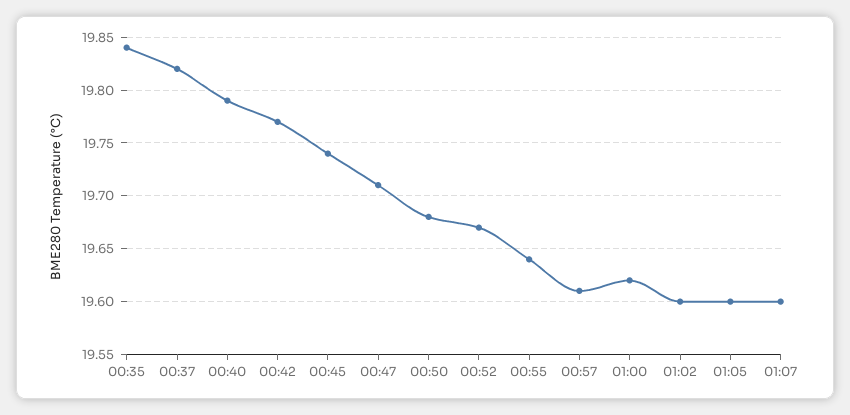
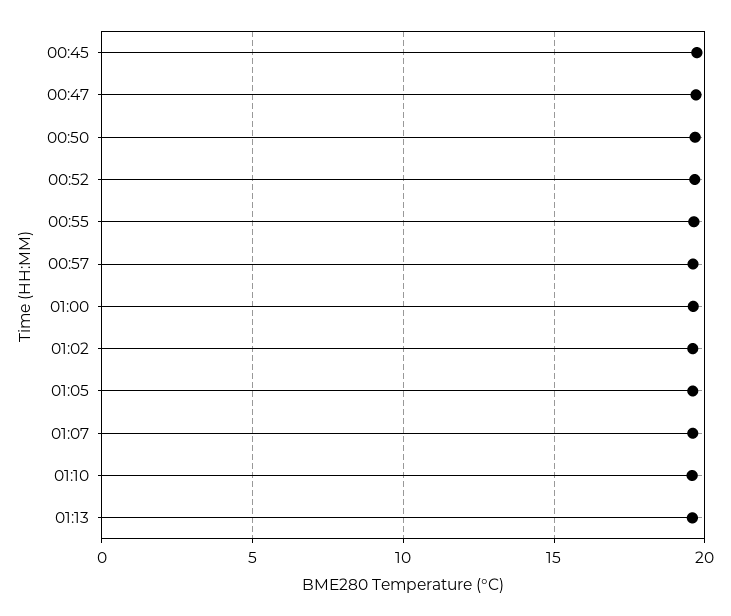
00:35: 19.84 -> none
00:37: 19.82 -> none
00:40: 19.79 -> none
00:42: 19.77 -> none
01:10: none -> 19.5
01:13: none -> 19.5

